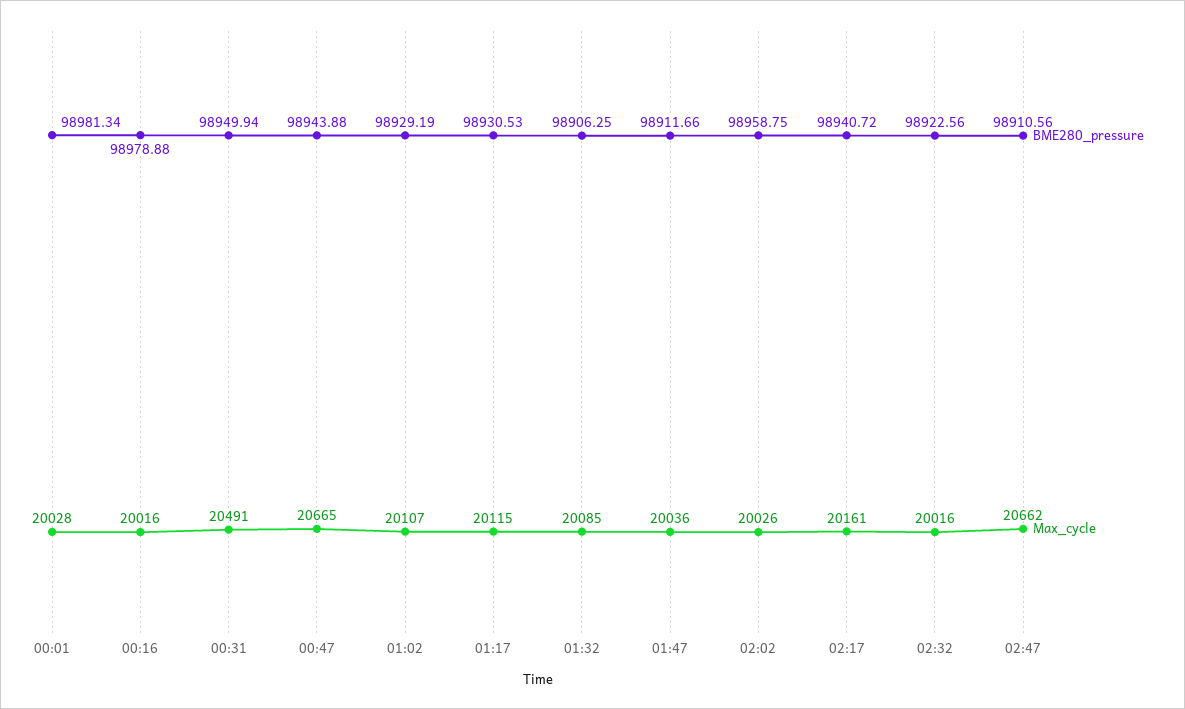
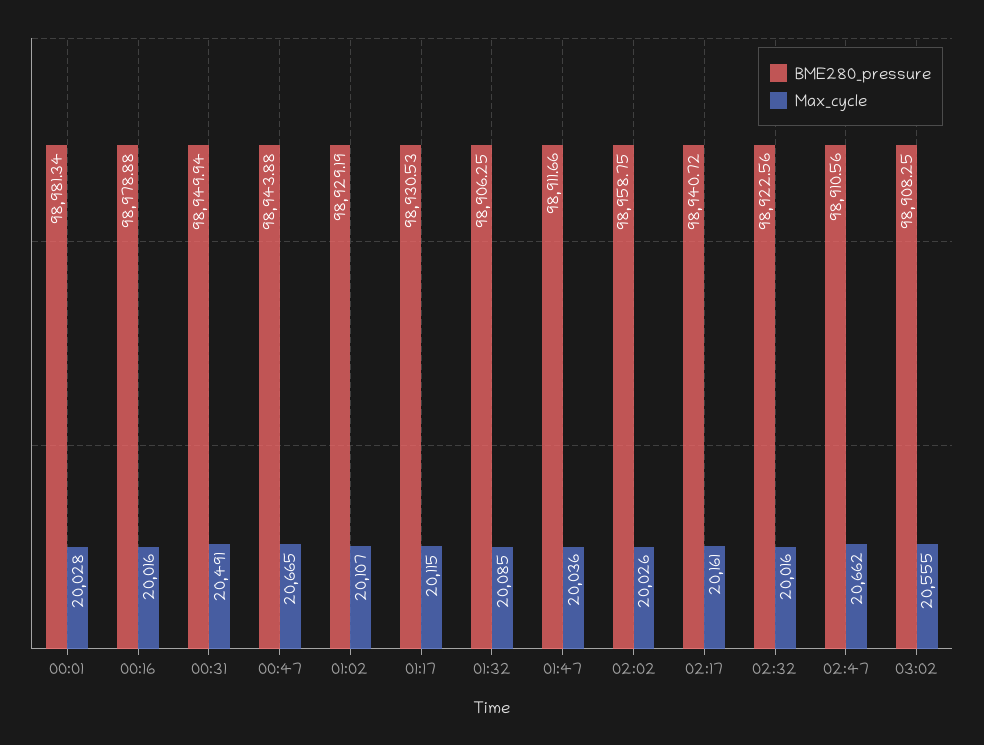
BME280_pressure, 03:02: none -> 98908.25
Max_cycle, 03:02: none -> 20555

